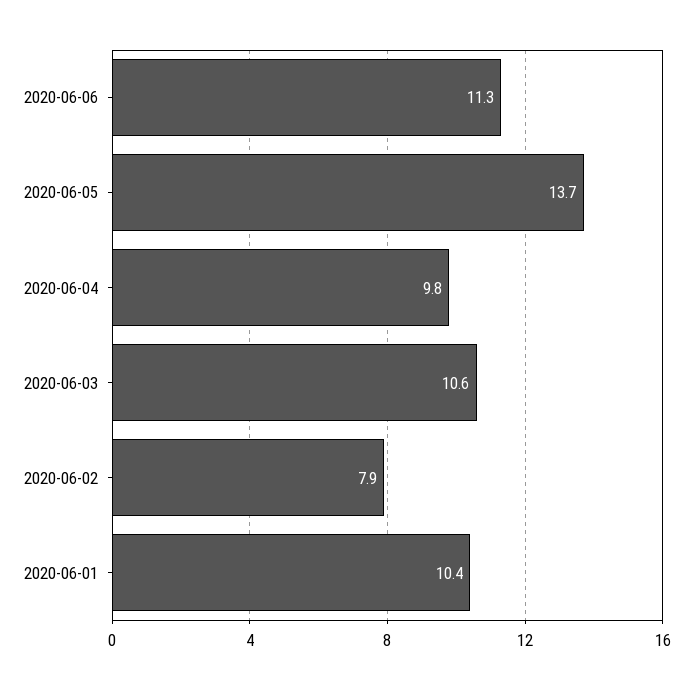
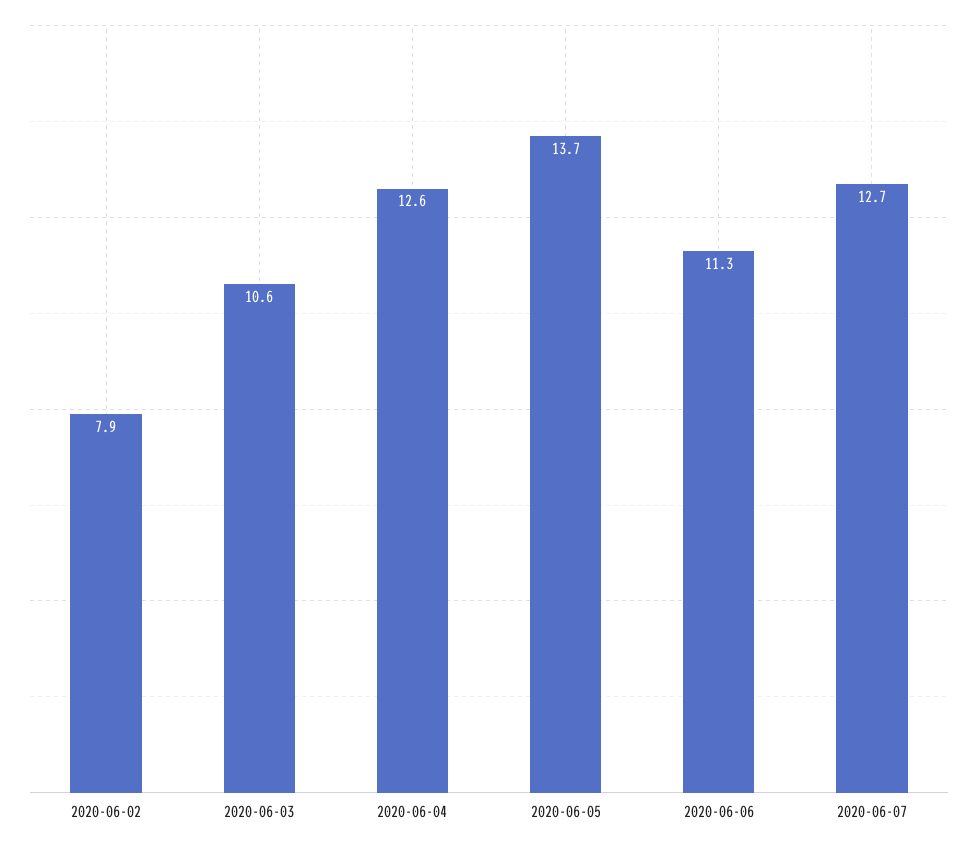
2020-06-04: 9.8 -> 12.6
2020-06-01: 10.4 -> none
2020-06-07: none -> 12.7

